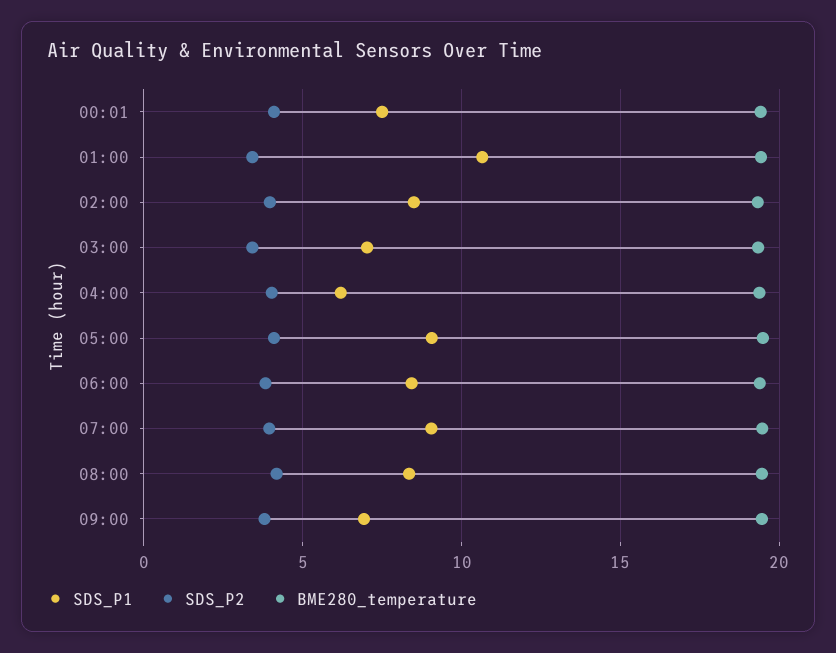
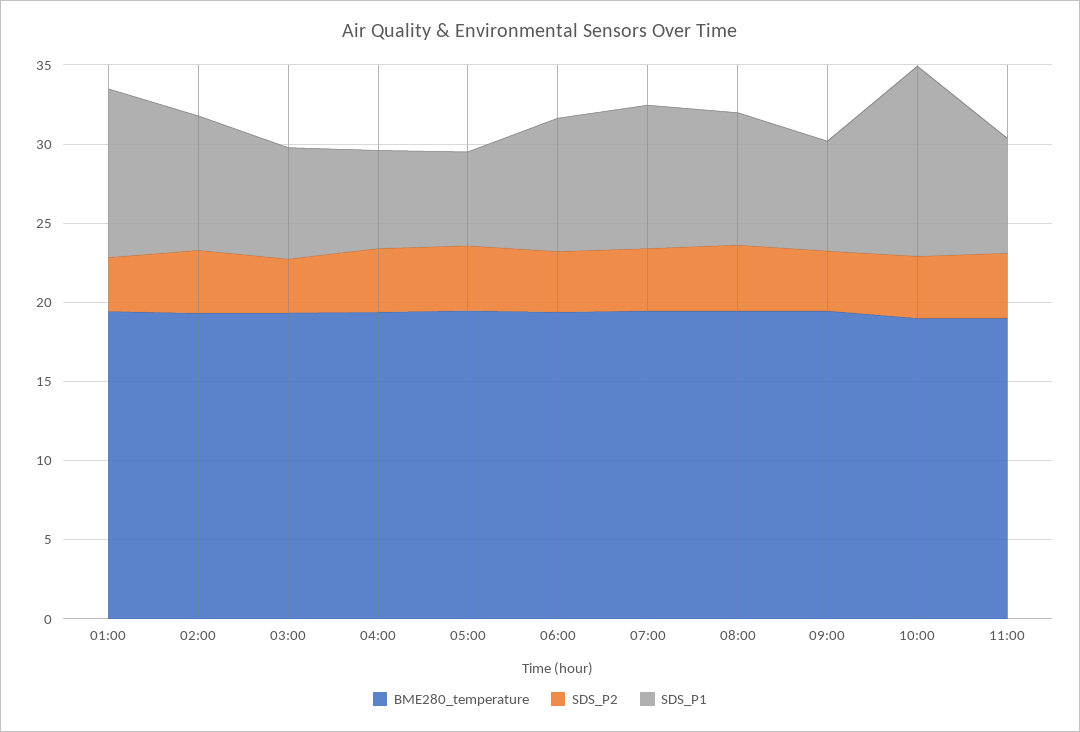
SDS_P1, 00:01: 7.5 -> none
SDS_P2, 00:01: 4 -> none
BME280_temperature, 00:01: 19.5 -> none
SDS_P1, 05:00: 9 -> 6
BME280_temperature, 10:00: none -> 19
SDS_P2, 10:00: none -> 4
SDS_P1, 10:00: none -> 12
BME280_temperature, 11:00: none -> 19
SDS_P2, 11:00: none -> 4
SDS_P1, 11:00: none -> 7

